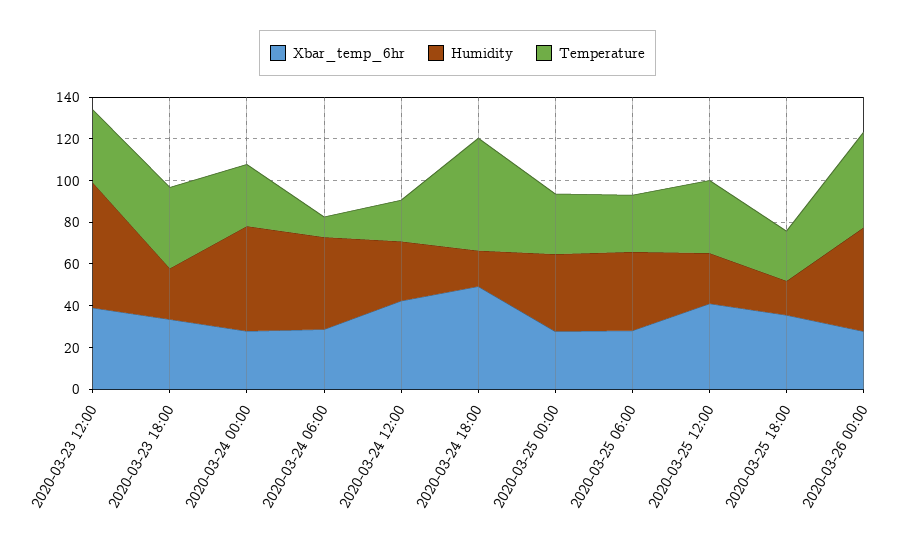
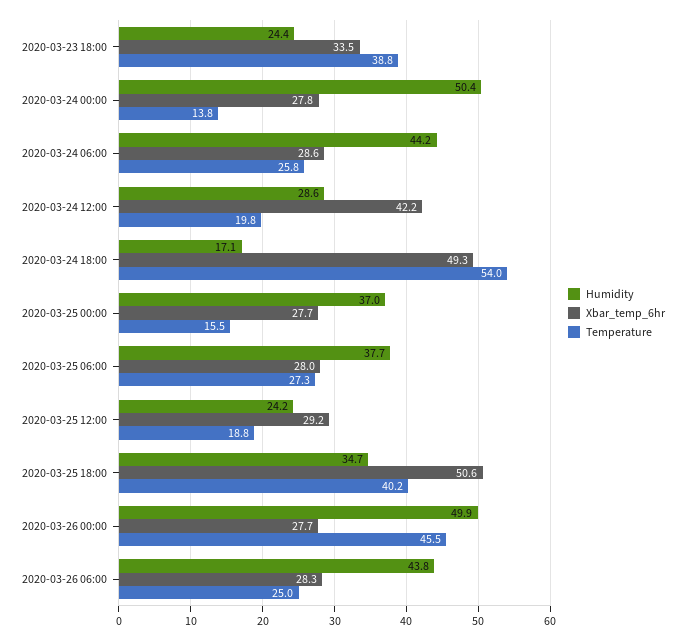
Xbar_temp_6hr, 2020-03-23 12:00: 40 -> none
Humidity, 2020-03-23 12:00: 60 -> none
Temperature, 2020-03-23 12:00: 35 -> none
Temperature, 2020-03-24 00:00: 30 -> 13.8
Temperature, 2020-03-24 06:00: 10 -> 25.8
Temperature, 2020-03-25 00:00: 30 -> 15.5
Xbar_temp_6hr, 2020-03-25 12:00: 40 -> 29.2
Temperature, 2020-03-25 12:00: 35 -> 18.8
Xbar_temp_6hr, 2020-03-25 18:00: 35 -> 50.6
Humidity, 2020-03-25 18:00: 15 -> 34.7
Temperature, 2020-03-25 18:00: 25 -> 40.2
Humidity, 2020-03-26 06:00: none -> 43.8
Xbar_temp_6hr, 2020-03-26 06:00: none -> 28.3
Temperature, 2020-03-26 06:00: none -> 25

